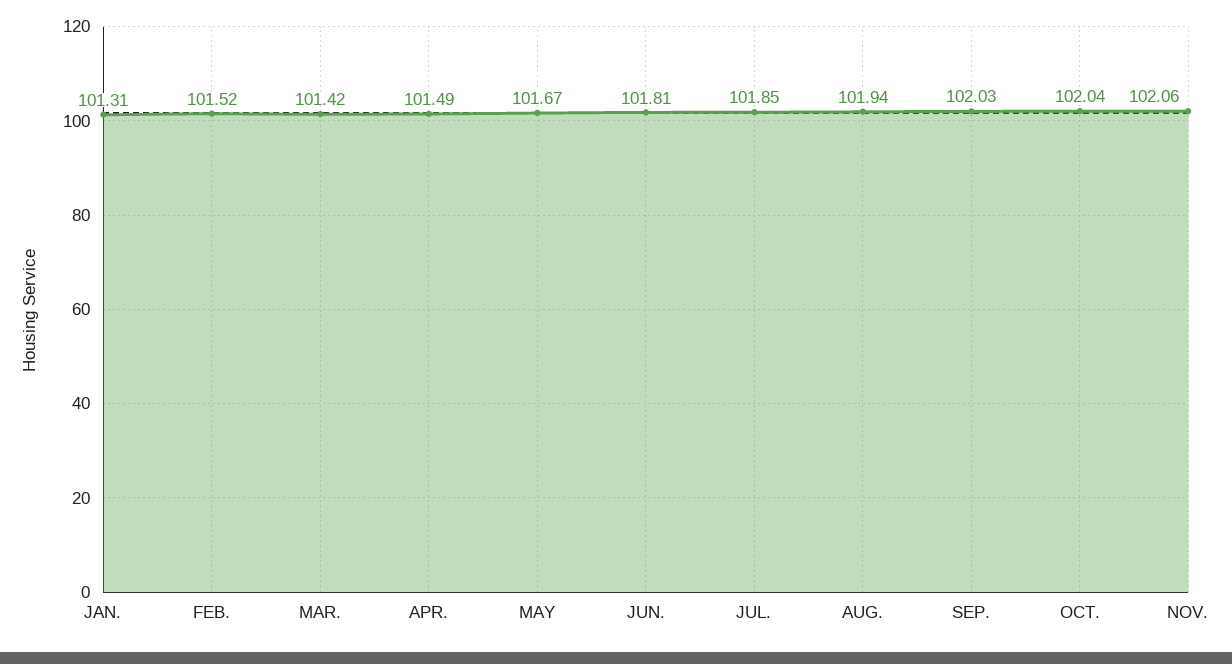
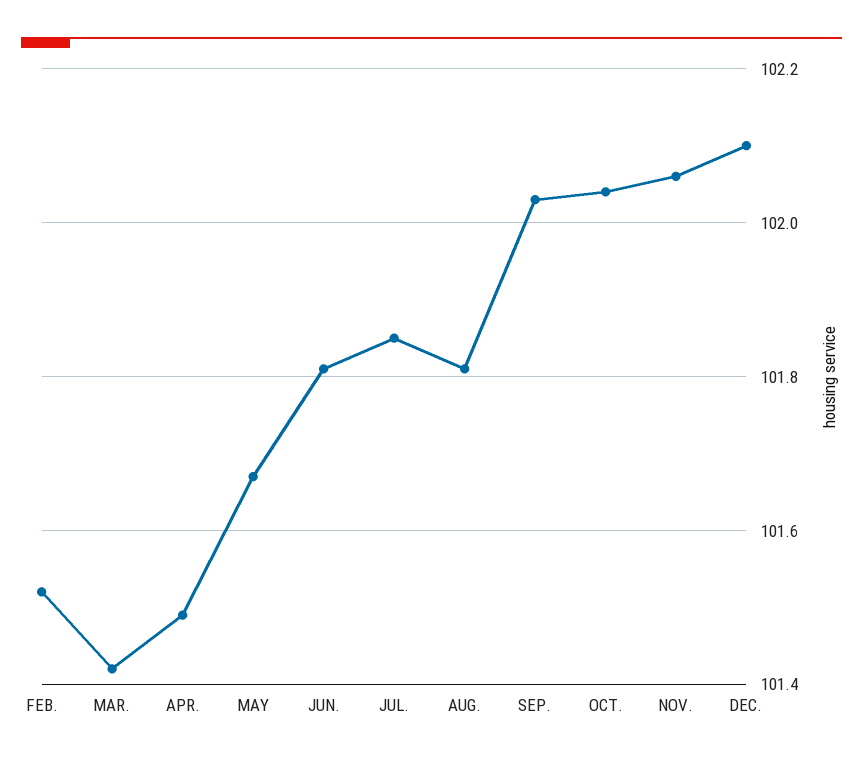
JAN.: 101.31 -> none
AUG.: 101.94 -> 101.8
DEC.: none -> 102.1

